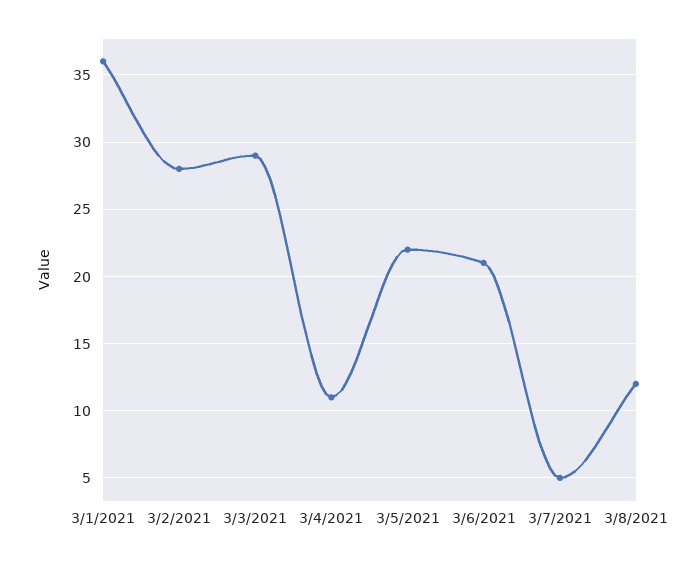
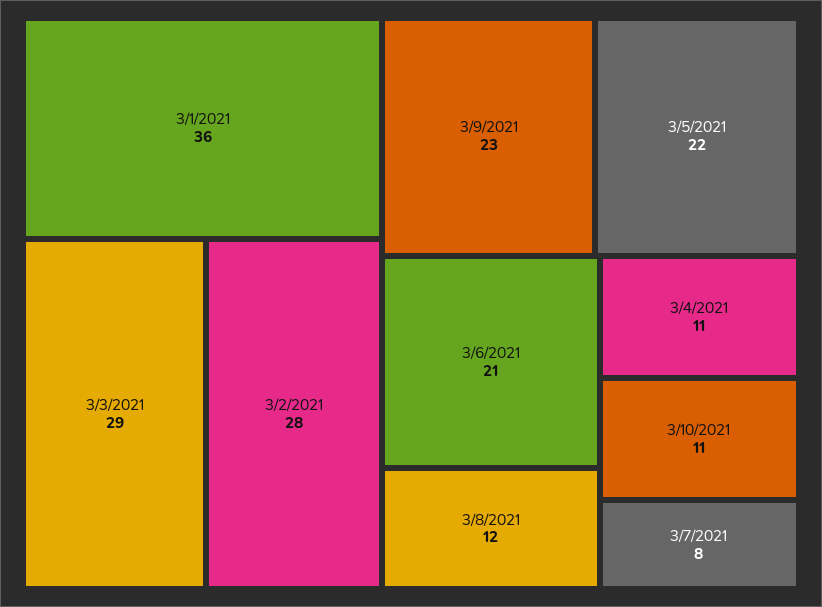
3/7/2021: 5 -> 8
3/9/2021: none -> 23
3/10/2021: none -> 11

